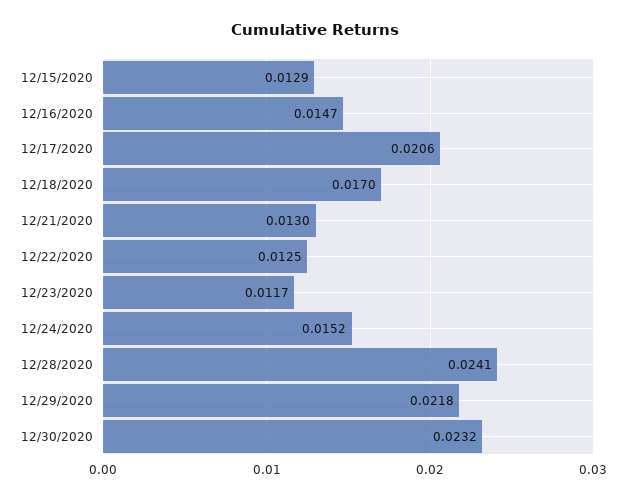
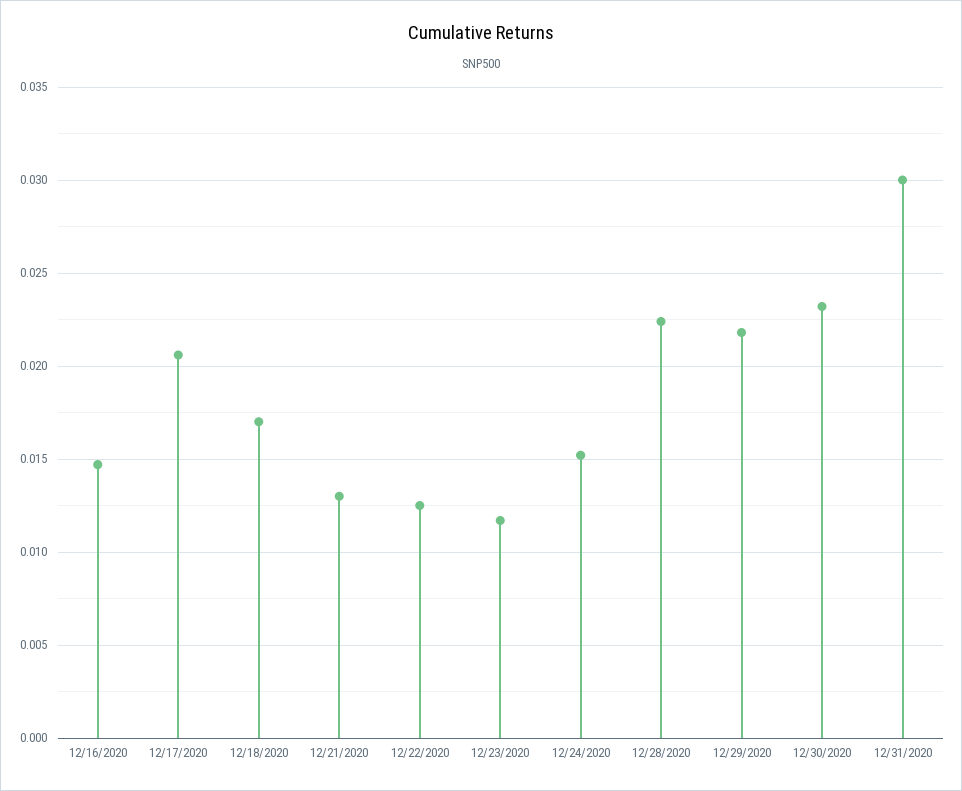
12/15/2020: 0.0129 -> none
12/28/2020: 0.0241 -> 0.0225
12/31/2020: none -> 0.03

